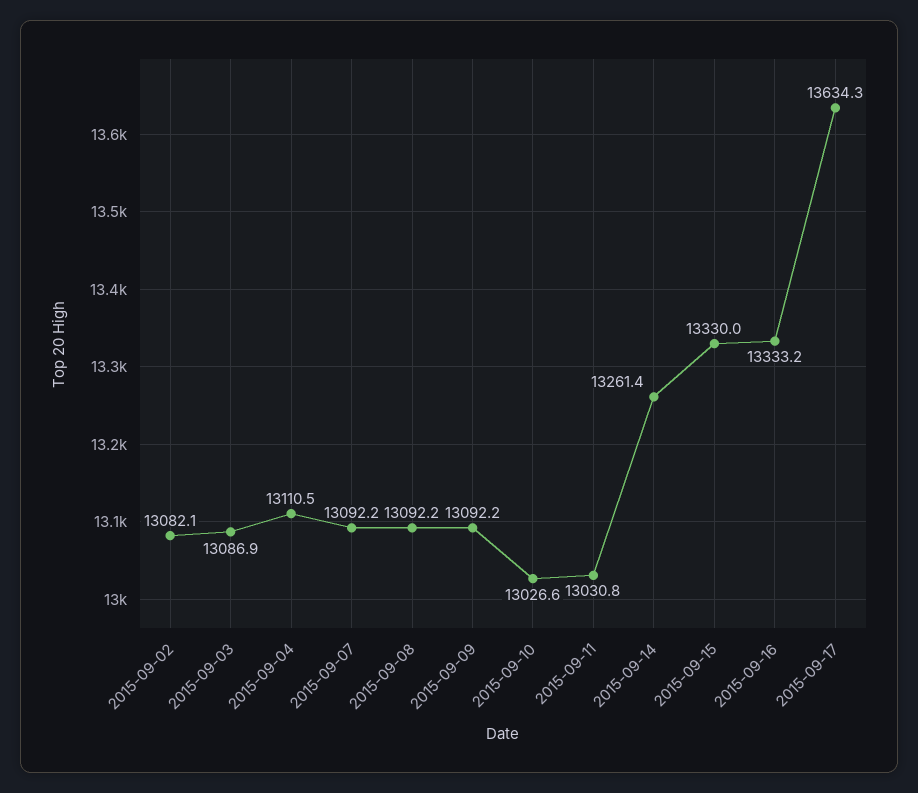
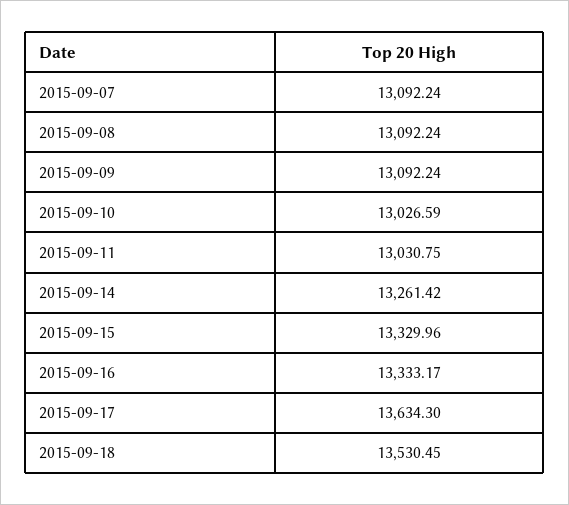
2015-09-02: 13082.1 -> none
2015-09-03: 13086.9 -> none
2015-09-04: 13110.5 -> none
2015-09-18: none -> 13530.45

